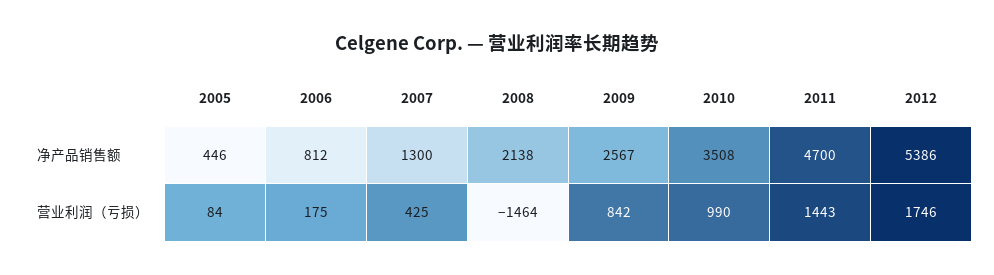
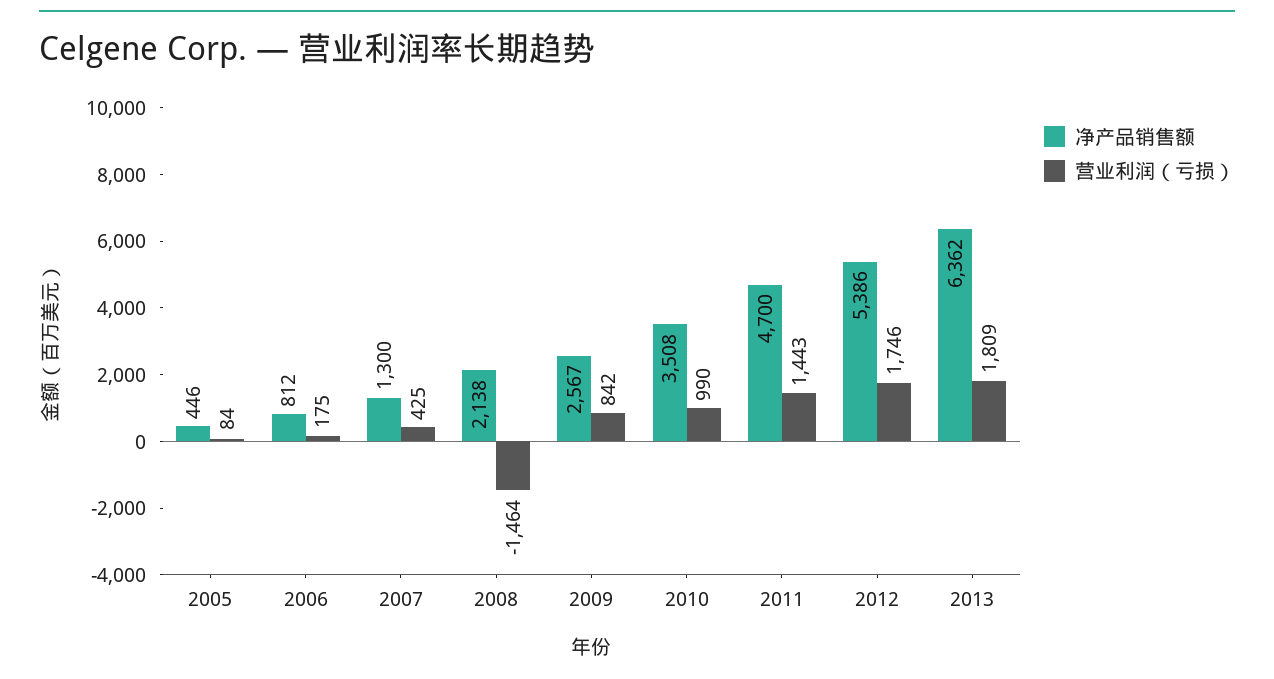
净产品销售额, 2013: none -> 6362
营业利润（亏损）, 2013: none -> 1809

